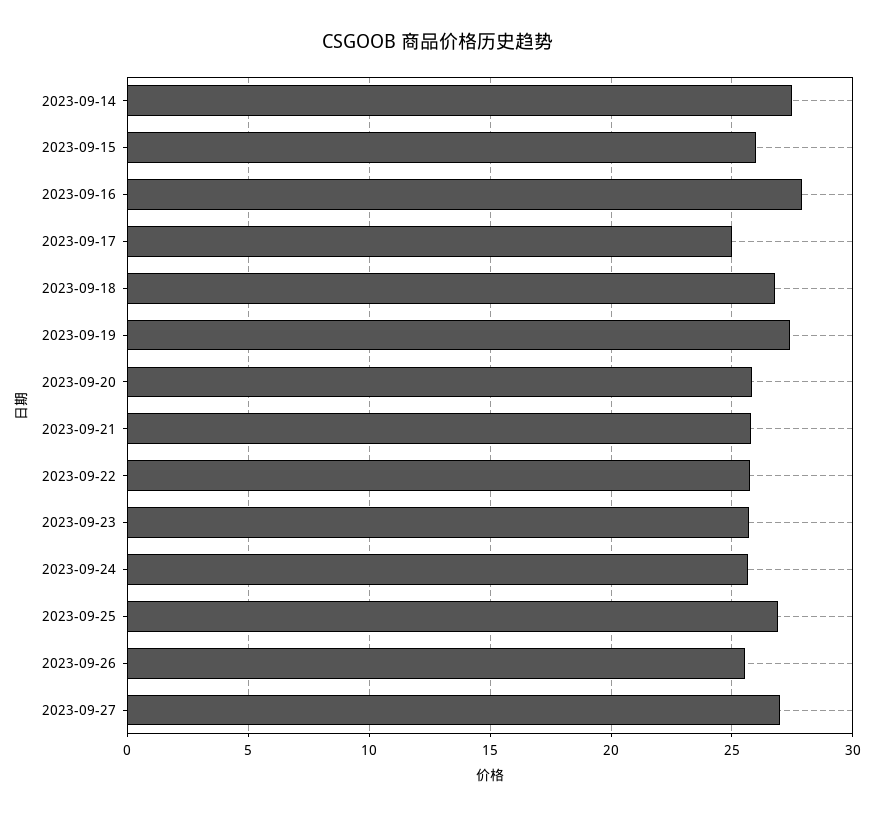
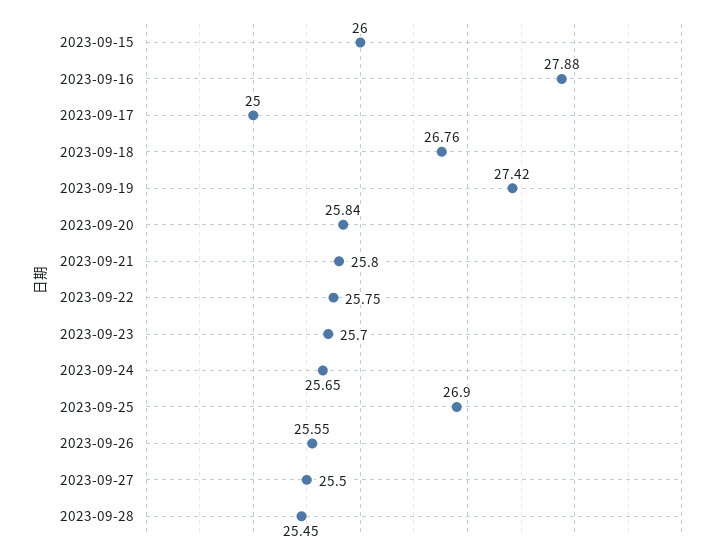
2023-09-14: 27.5 -> none
2023-09-27: 27 -> 25.5
2023-09-28: none -> 25.45

